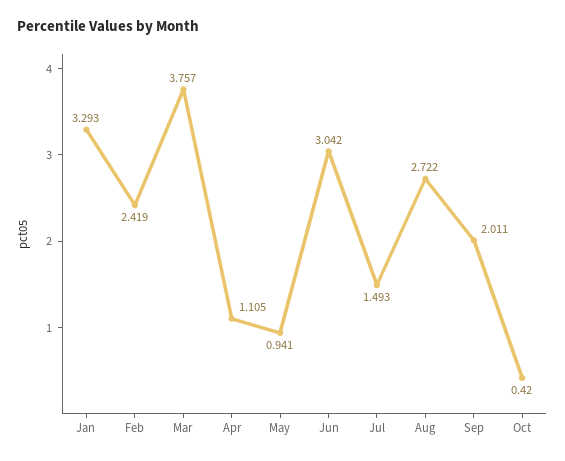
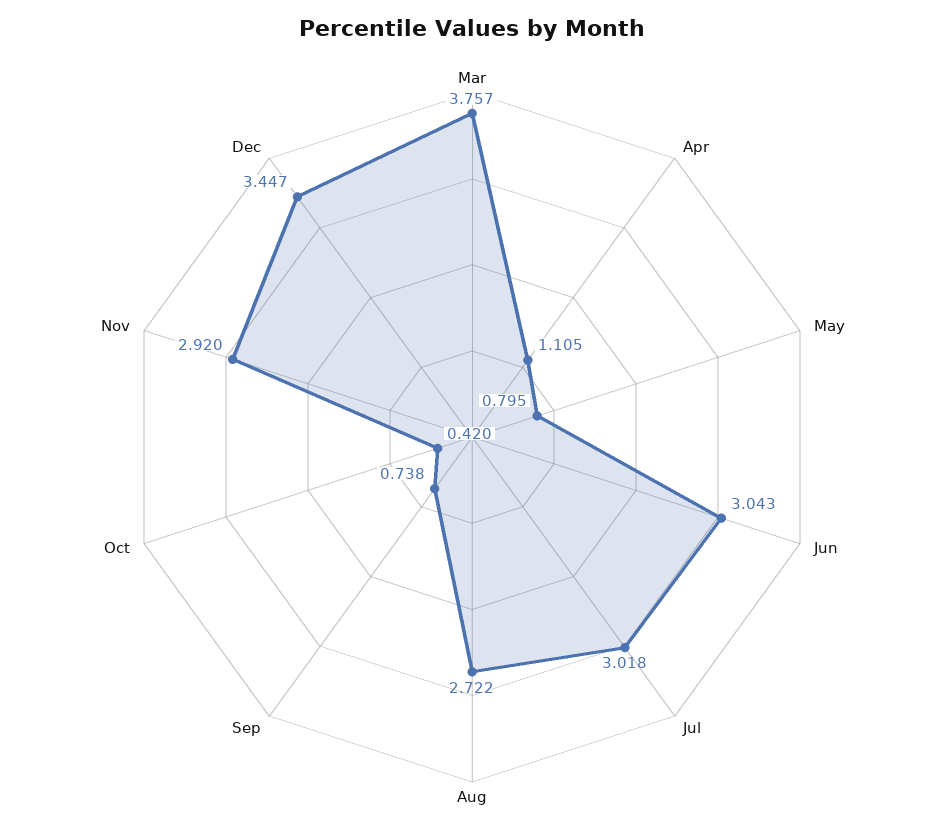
Jan: 3.293 -> none
Feb: 2.419 -> none
May: 0.941 -> 0.795
Jun: 3.042 -> 3.043
Jul: 1.493 -> 3.018
Sep: 2.011 -> 0.738
Nov: none -> 2.92
Dec: none -> 3.447

